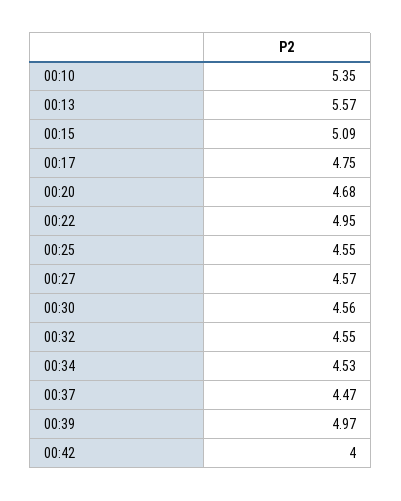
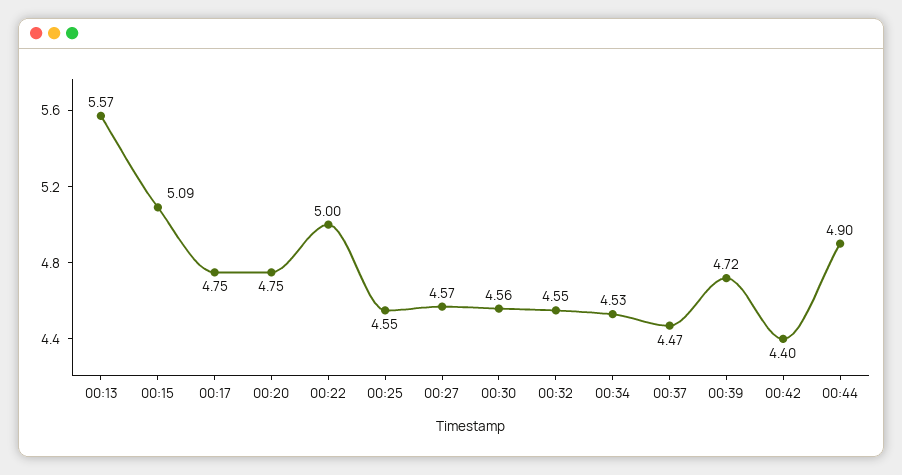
00:10: 5.35 -> none
00:20: 4.68 -> 4.75
00:22: 4.95 -> 5
00:39: 4.97 -> 4.72
00:42: 4 -> 4.4
00:44: none -> 4.9

